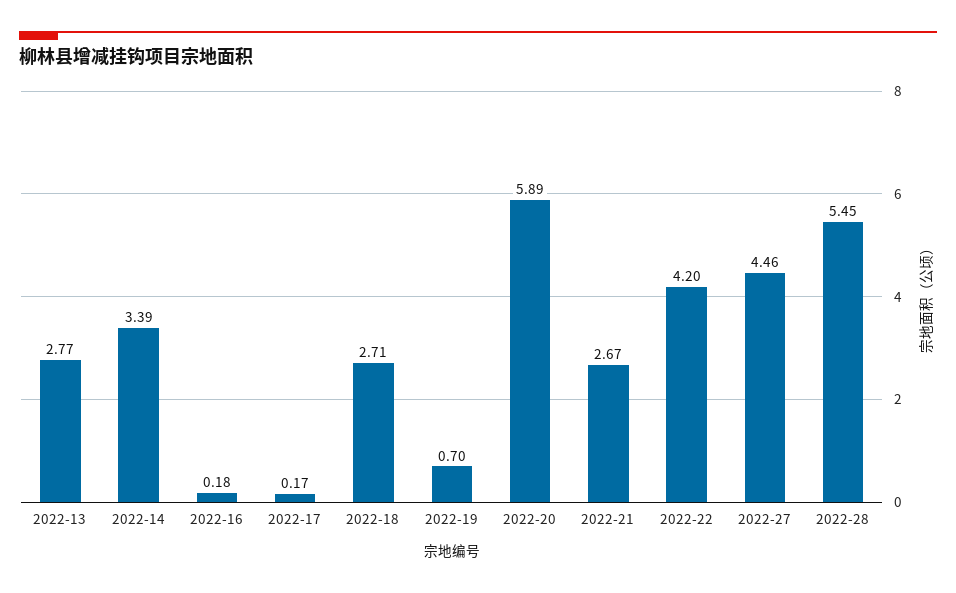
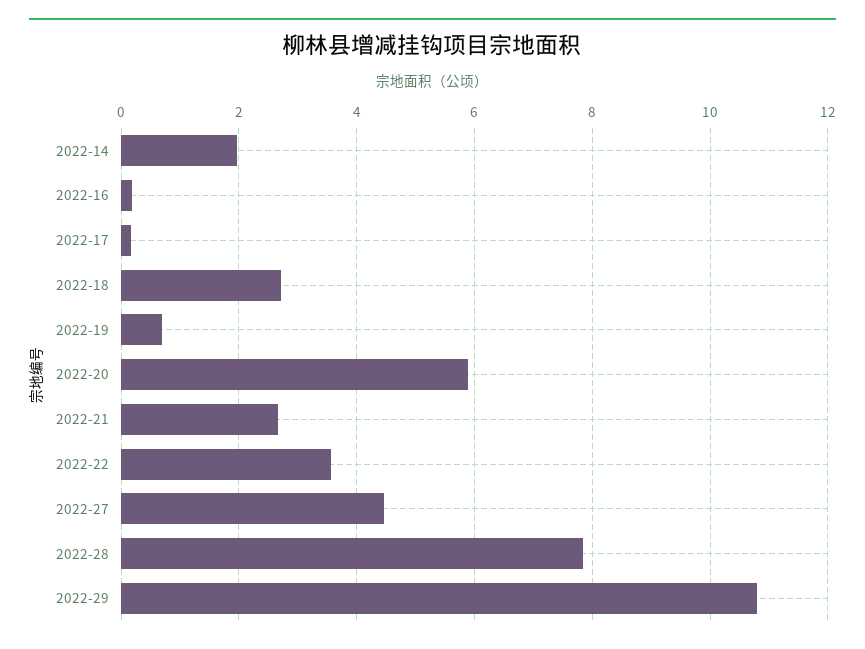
2022-13: 2.77 -> none
2022-14: 3.39 -> 2
2022-22: 4.2 -> 3.6
2022-28: 5.45 -> 7.8
2022-29: none -> 10.8

